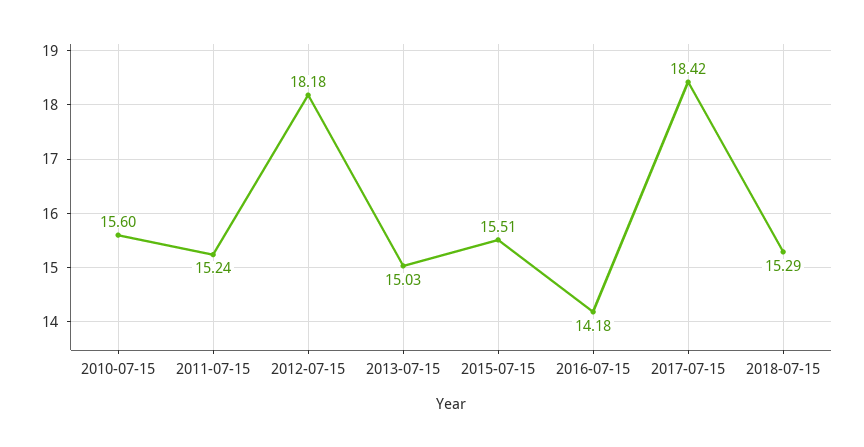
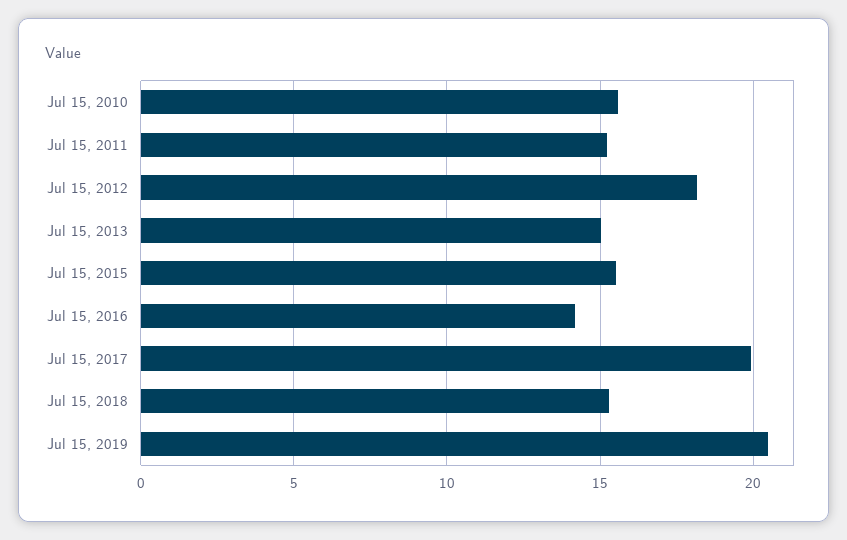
2017-07-15: 18.42 -> 20
Jul 15, 2019: none -> 20.5

